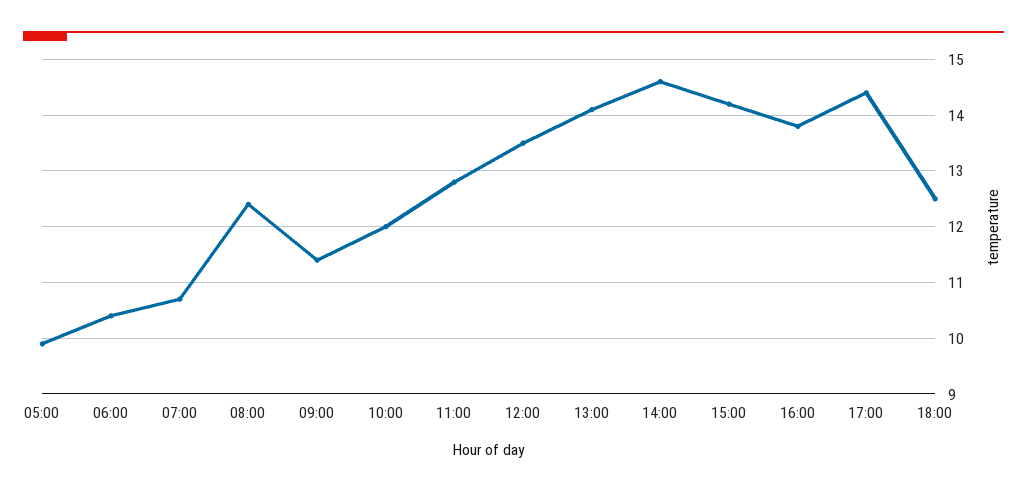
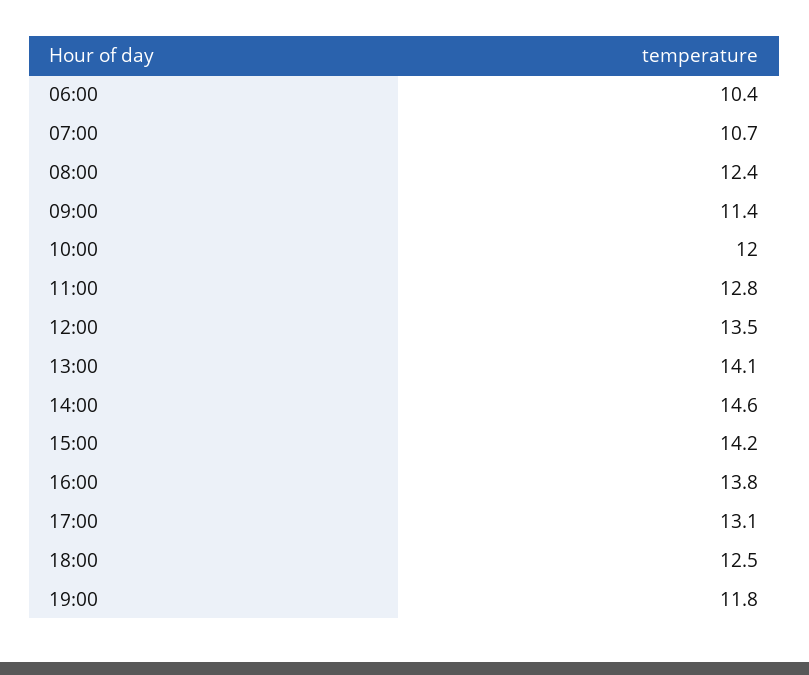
05:00: 10 -> none
17:00: 14.5 -> 13.1
19:00: none -> 11.8

